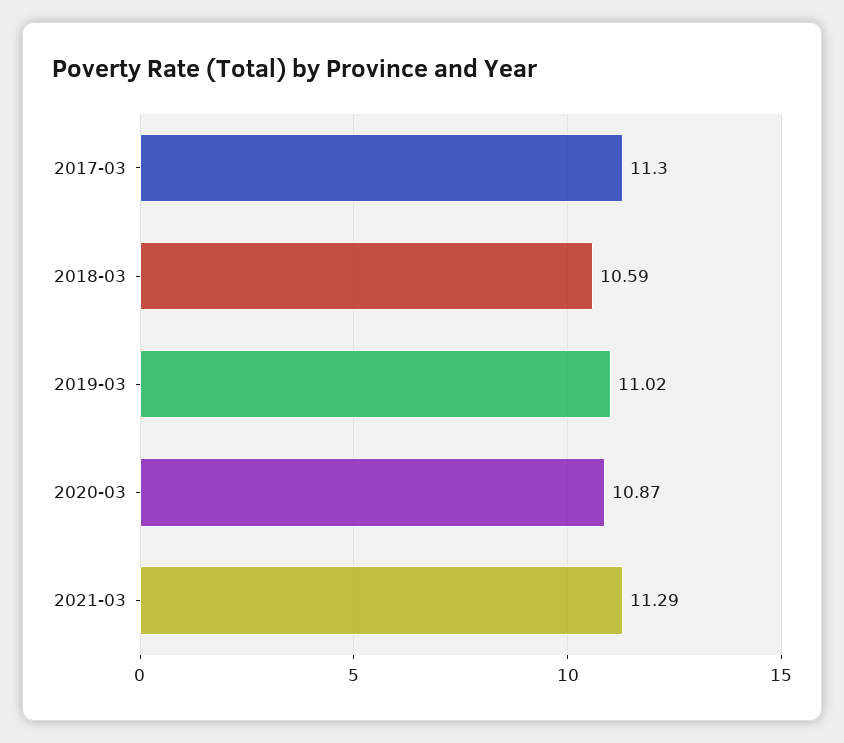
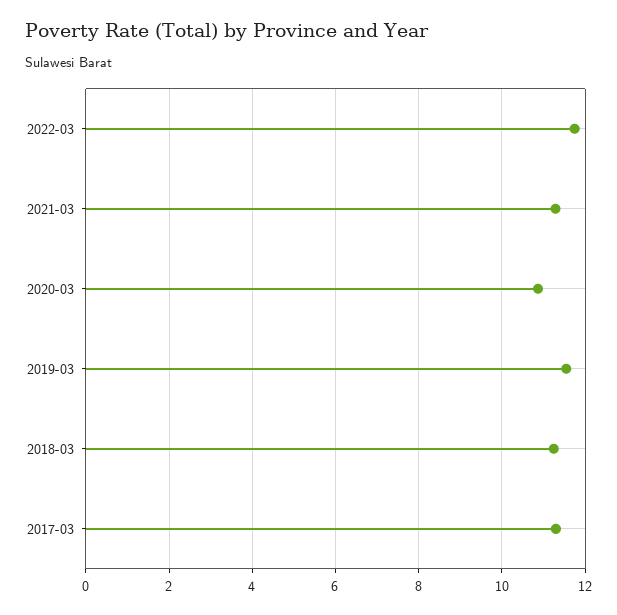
2018-03: 10.59 -> 11.2
2019-03: 11.02 -> 11.6
2022-03: none -> 11.8

